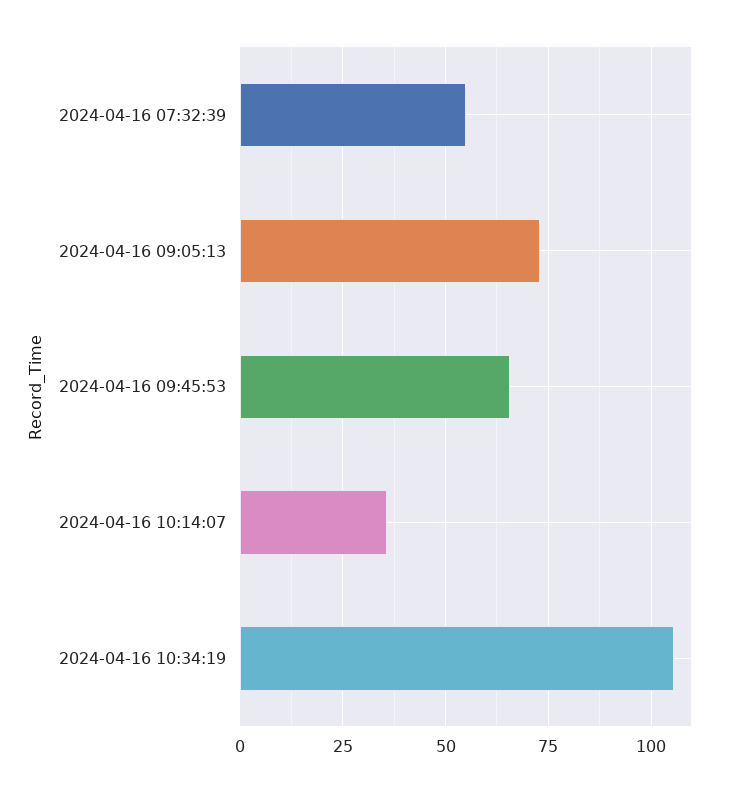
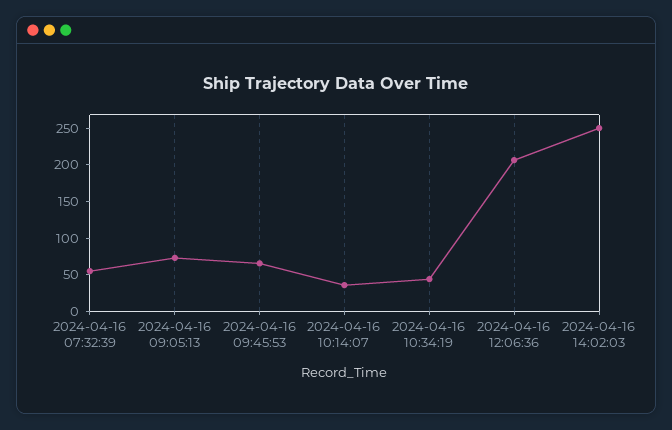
2024-04-16 10:34:19: 105 -> 50
2024-04-16 12:06:36: none -> 200
2024-04-16 14:02:03: none -> 250

